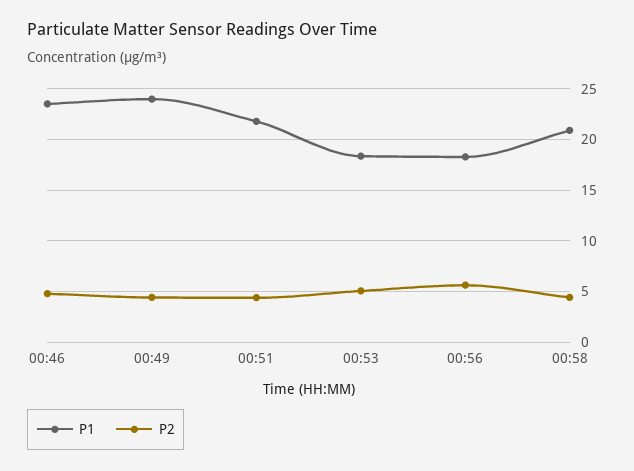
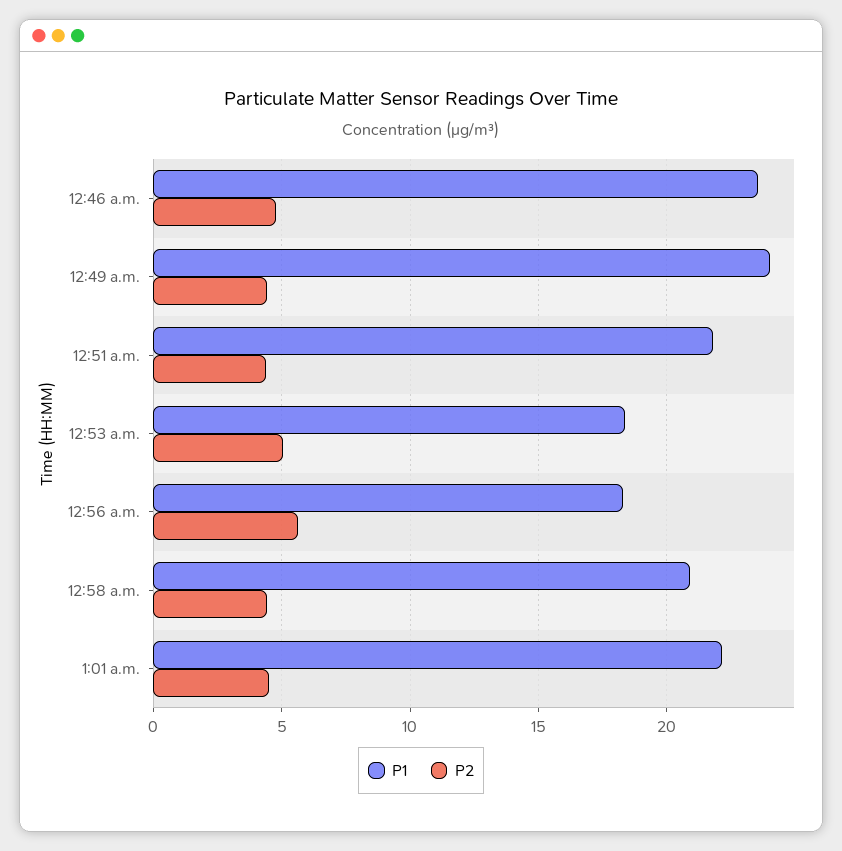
P1, 1:01 a.m.: none -> 22
P2, 1:01 a.m.: none -> 4.5

